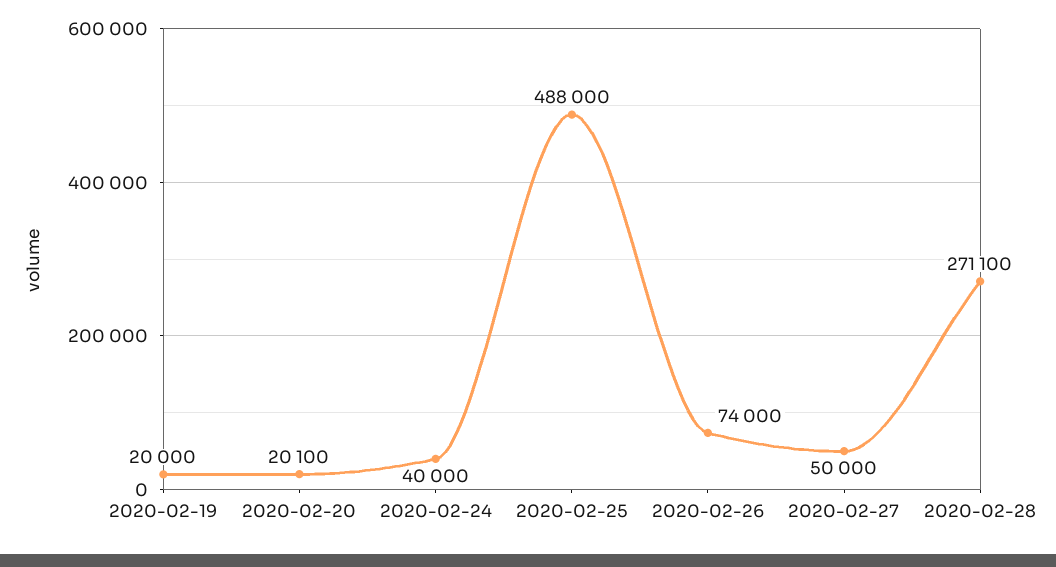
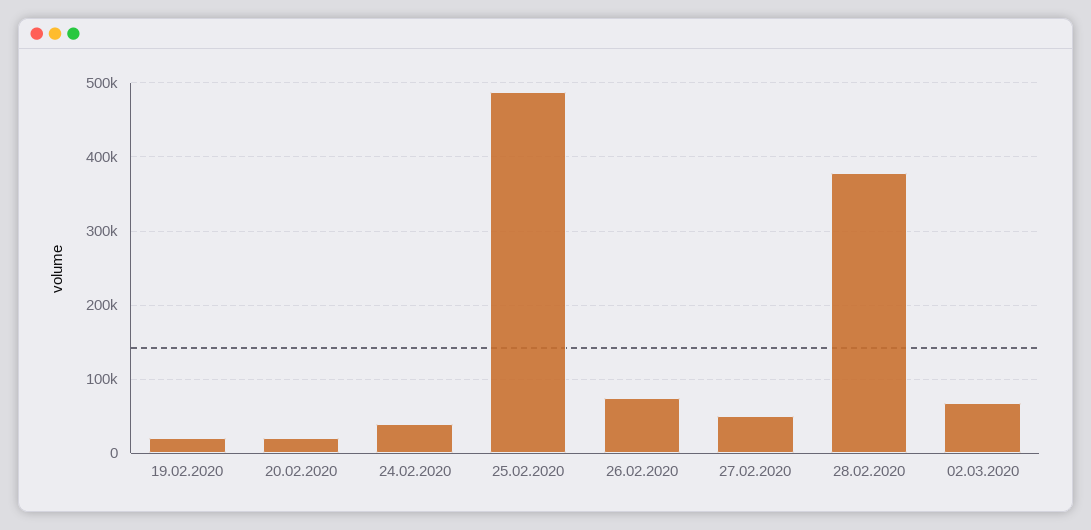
2020-02-28: 271100 -> 380000
02.03.2020: none -> 70000

